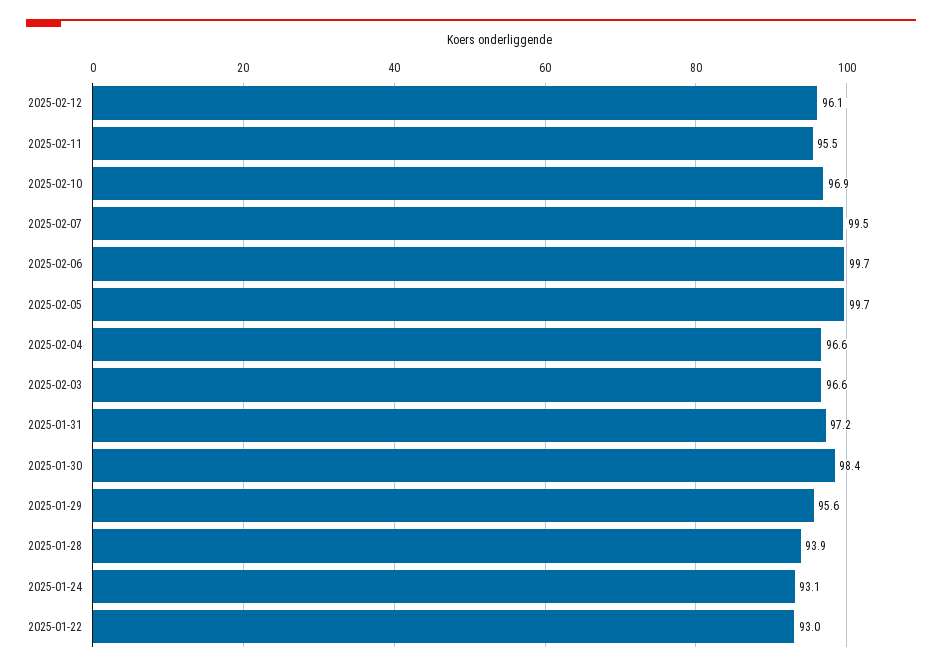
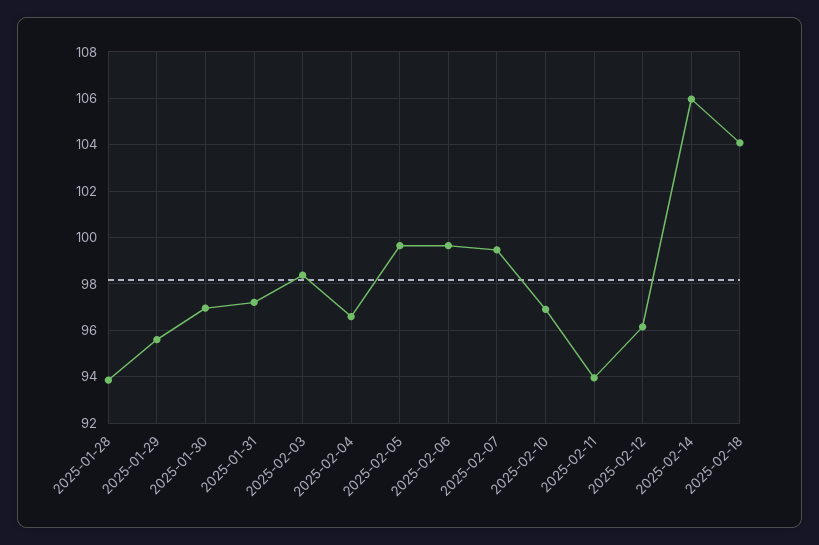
2025-02-11: 95.5 -> 94
2025-02-03: 96.6 -> 98.5
2025-01-30: 98.4 -> 97
2025-01-24: 93.1 -> none
2025-01-22: 93 -> none
2025-02-14: none -> 106
2025-02-18: none -> 104

